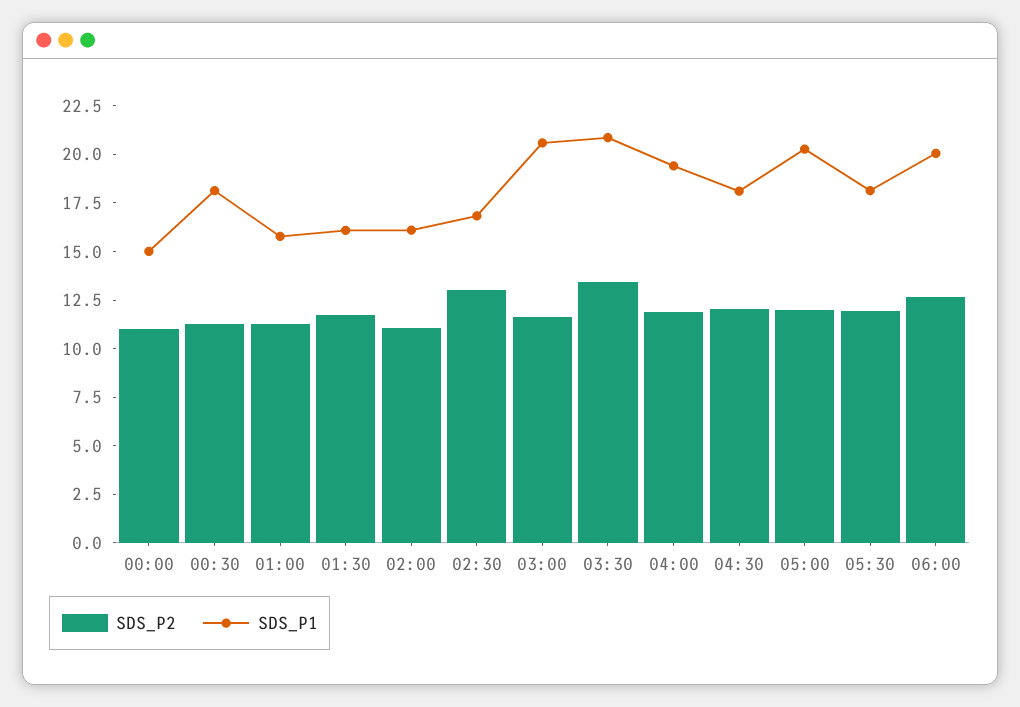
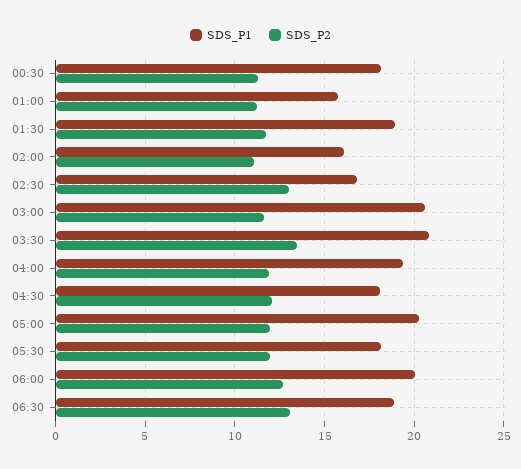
SDS_P2, 00:00: 11 -> none
SDS_P1, 00:00: 15 -> none
SDS_P1, 01:30: 16 -> 19
SDS_P1, 06:30: none -> 19
SDS_P2, 06:30: none -> 13

